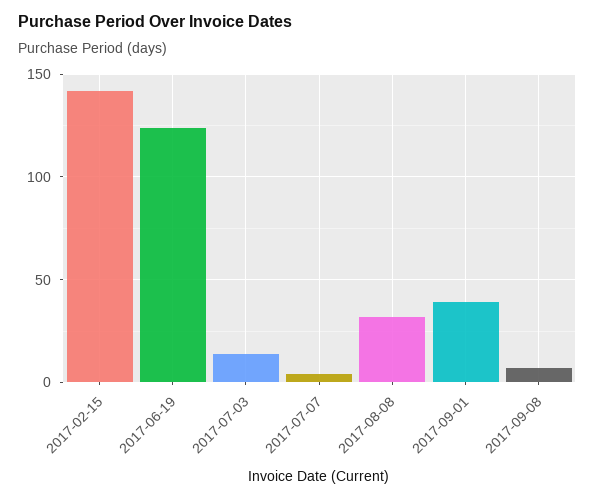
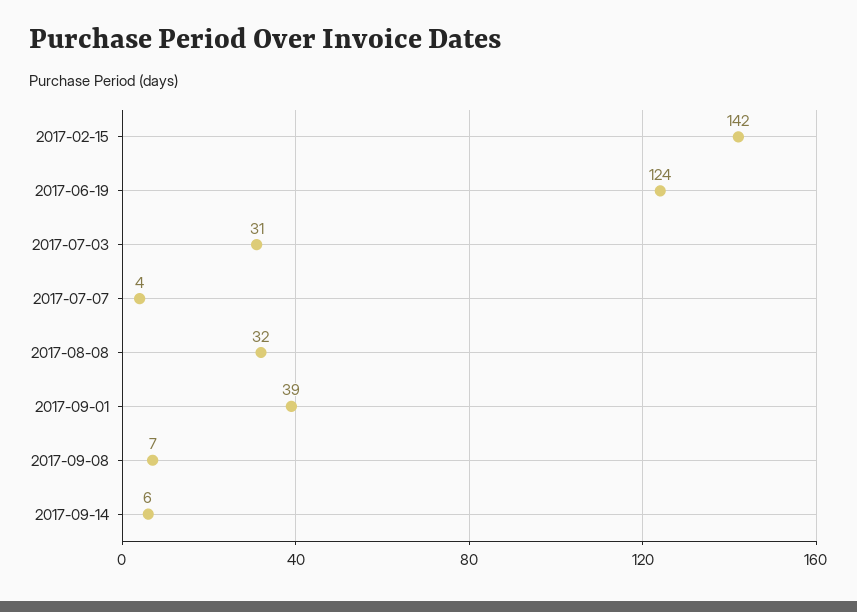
2017-07-03: 15 -> 31
2017-09-14: none -> 6

